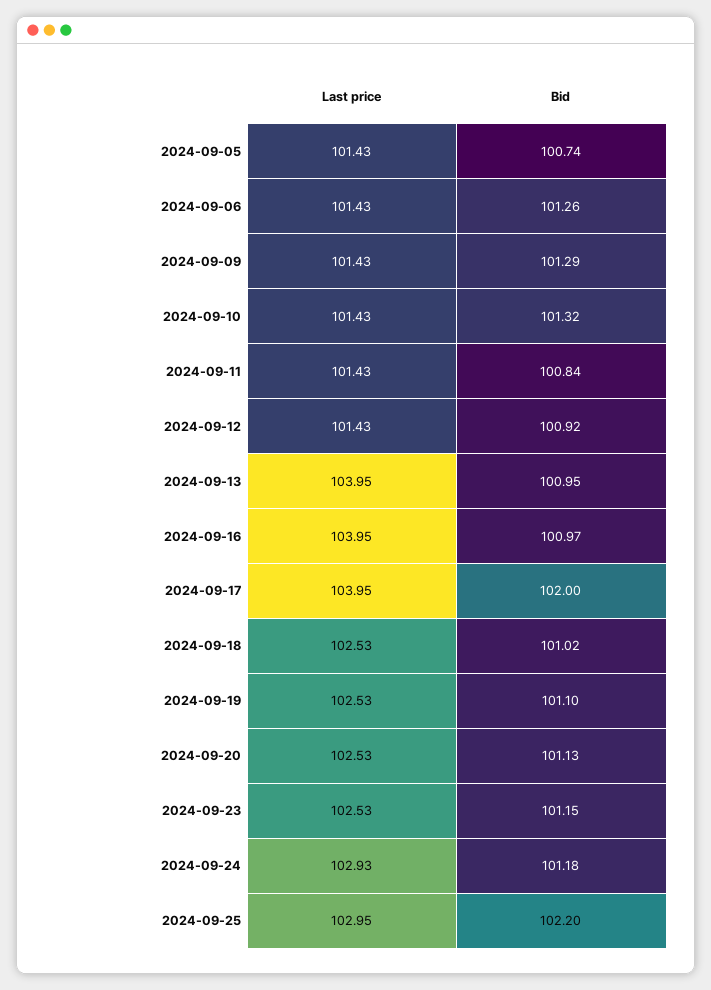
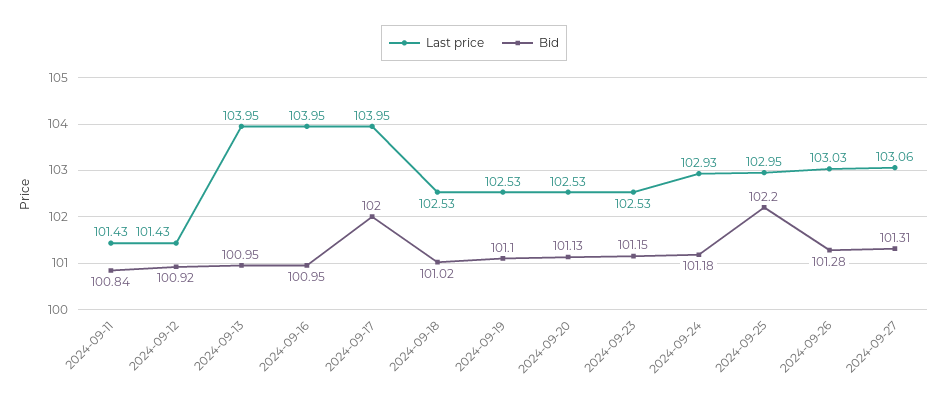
Last price, 2024-09-05: 101.43 -> none
Bid, 2024-09-05: 100.74 -> none
Last price, 2024-09-06: 101.43 -> none
Bid, 2024-09-06: 101.26 -> none
Last price, 2024-09-09: 101.43 -> none
Bid, 2024-09-09: 101.29 -> none
Last price, 2024-09-10: 101.43 -> none
Bid, 2024-09-10: 101.32 -> none
Bid, 2024-09-16: 100.97 -> 100.95
Last price, 2024-09-26: none -> 103.03
Bid, 2024-09-26: none -> 101.28
Last price, 2024-09-27: none -> 103.06
Bid, 2024-09-27: none -> 101.31

